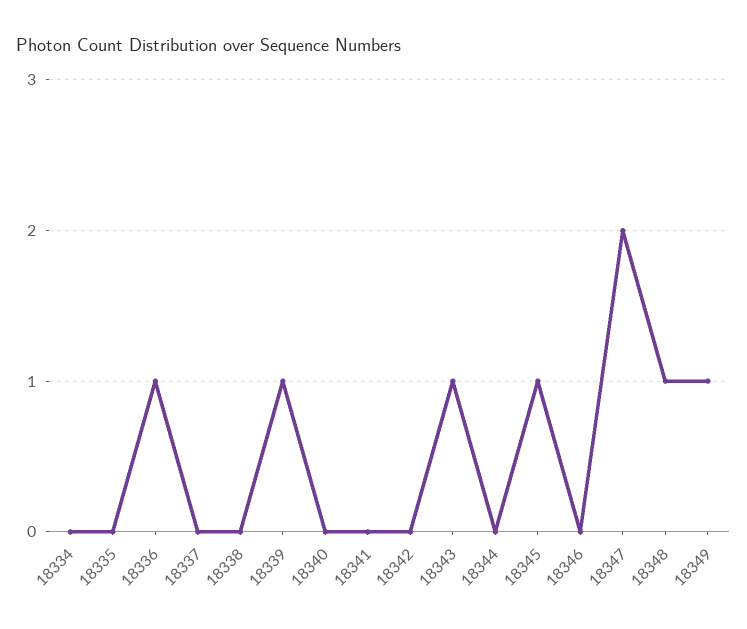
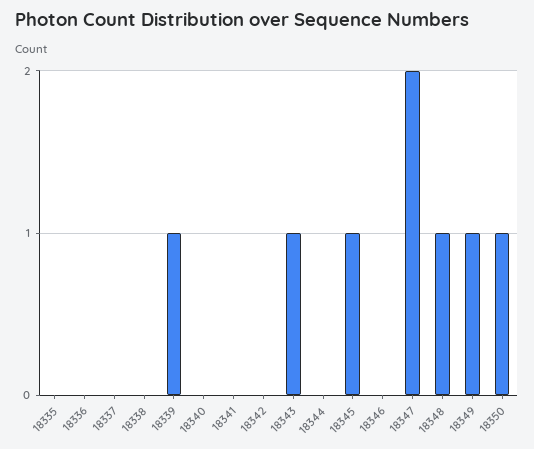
18334: 0 -> none
18336: 1 -> 0
18350: none -> 1

